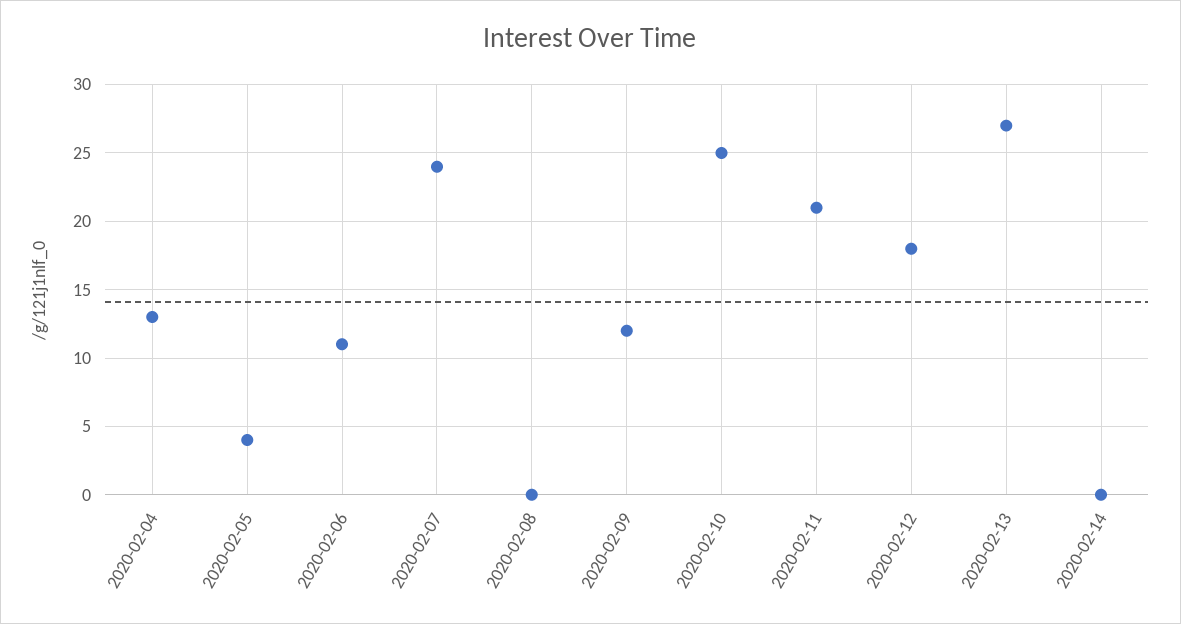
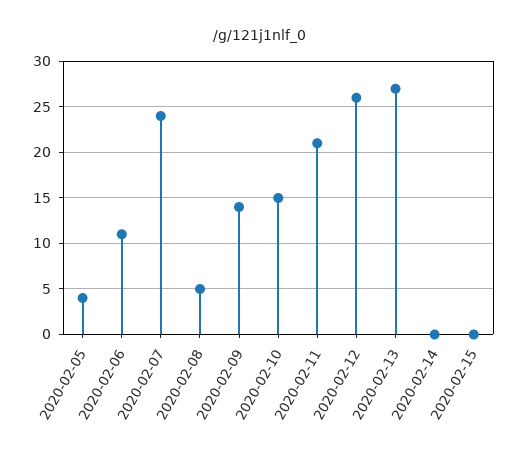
2020-02-04: 13 -> none
2020-02-08: 0 -> 5
2020-02-09: 12 -> 14
2020-02-10: 25 -> 15
2020-02-12: 18 -> 26
2020-02-15: none -> 0

